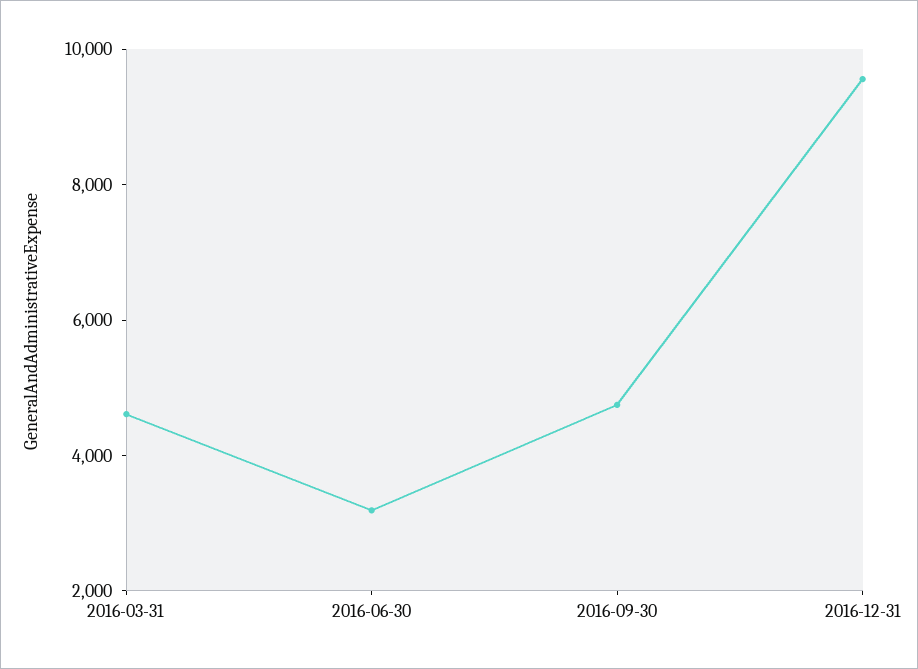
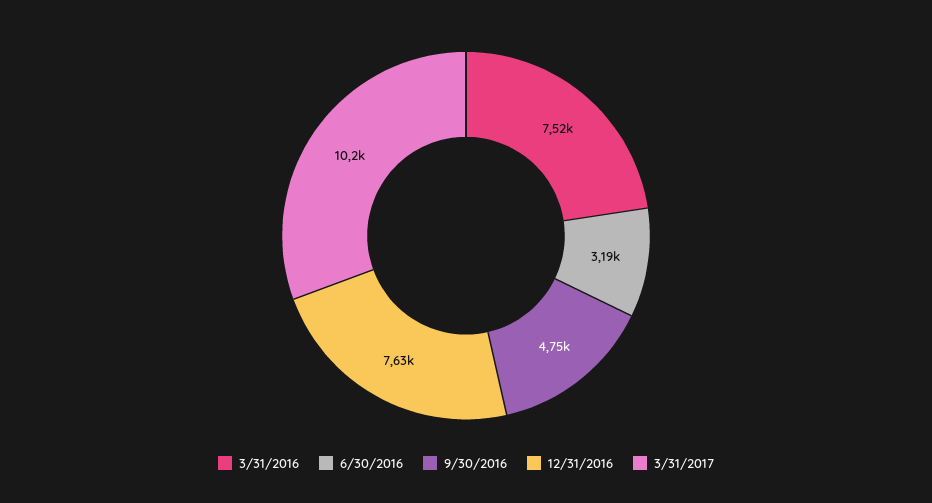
2016-03-31: 4500 -> 7520
2016-12-31: 9500 -> 7630
3/31/2017: none -> 10200

